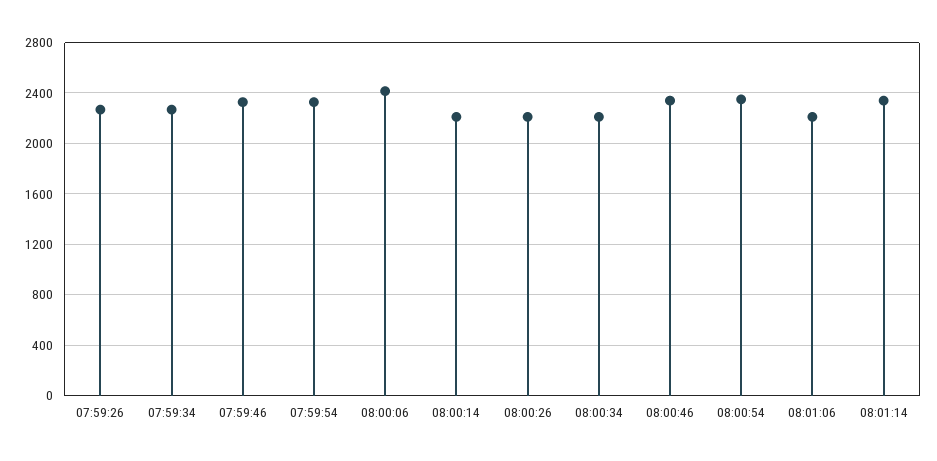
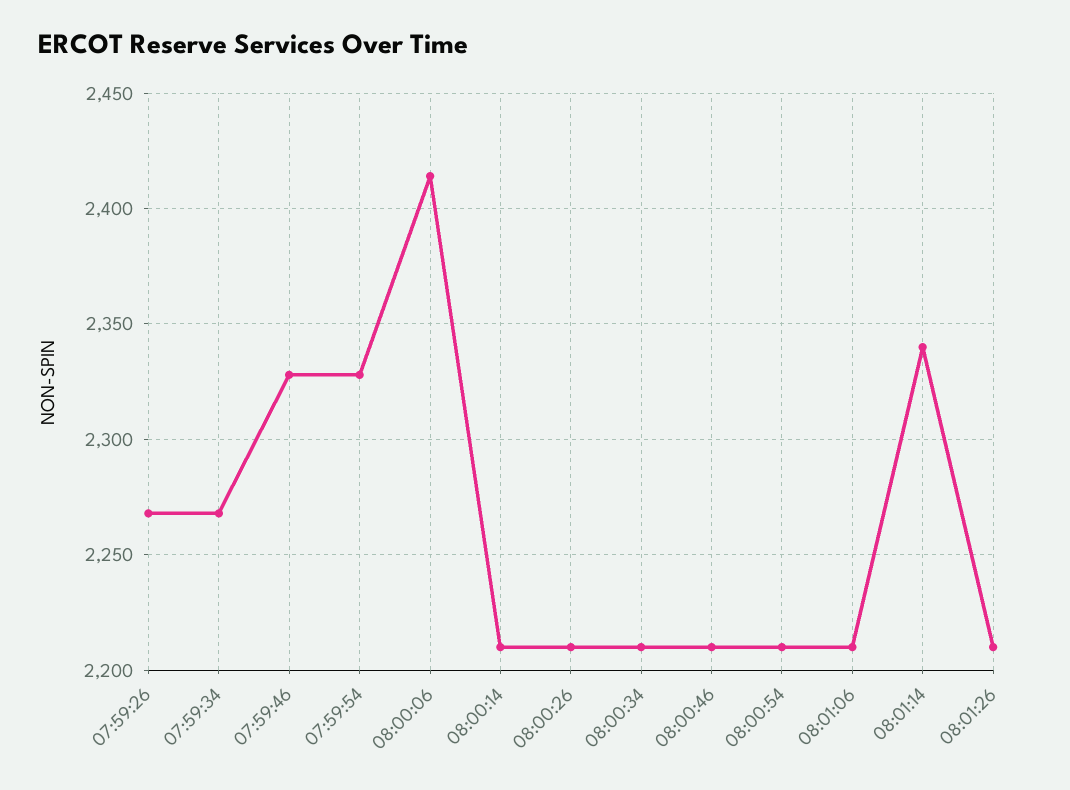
08:00:46: 2350 -> 2210
08:00:54: 2350 -> 2210
08:01:26: none -> 2210

